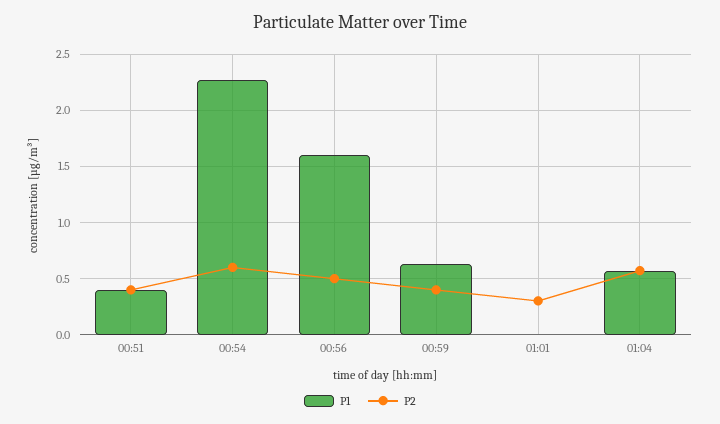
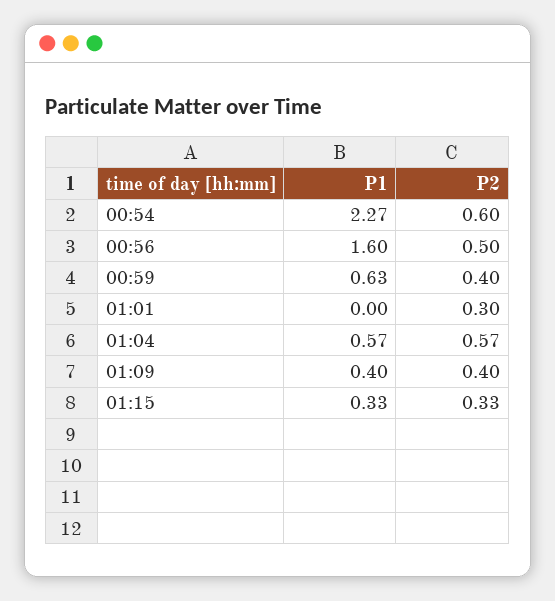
P1, 00:51: 0.4 -> none
P2, 00:51: 0.4 -> none
P1, 01:09: none -> 0.4
P2, 01:09: none -> 0.4
P1, 01:15: none -> 0.33
P2, 01:15: none -> 0.33

